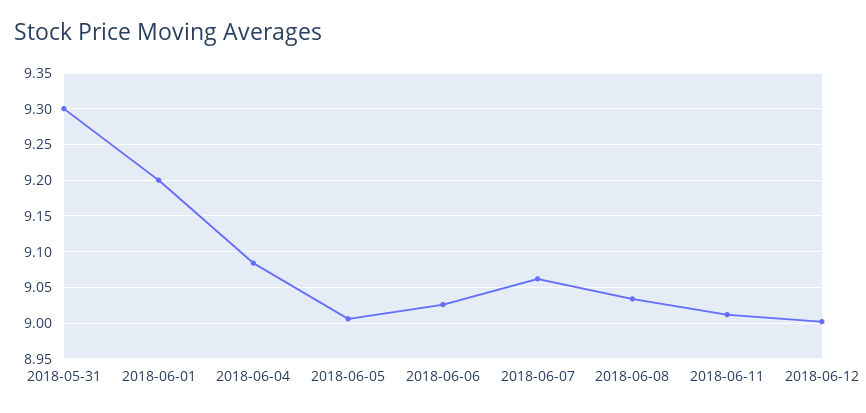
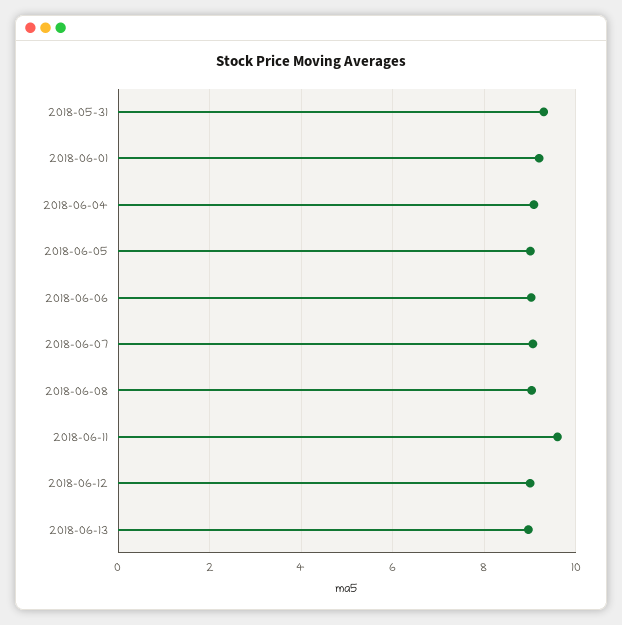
2018-06-11: 9.01 -> 9.6
2018-06-13: none -> 9

